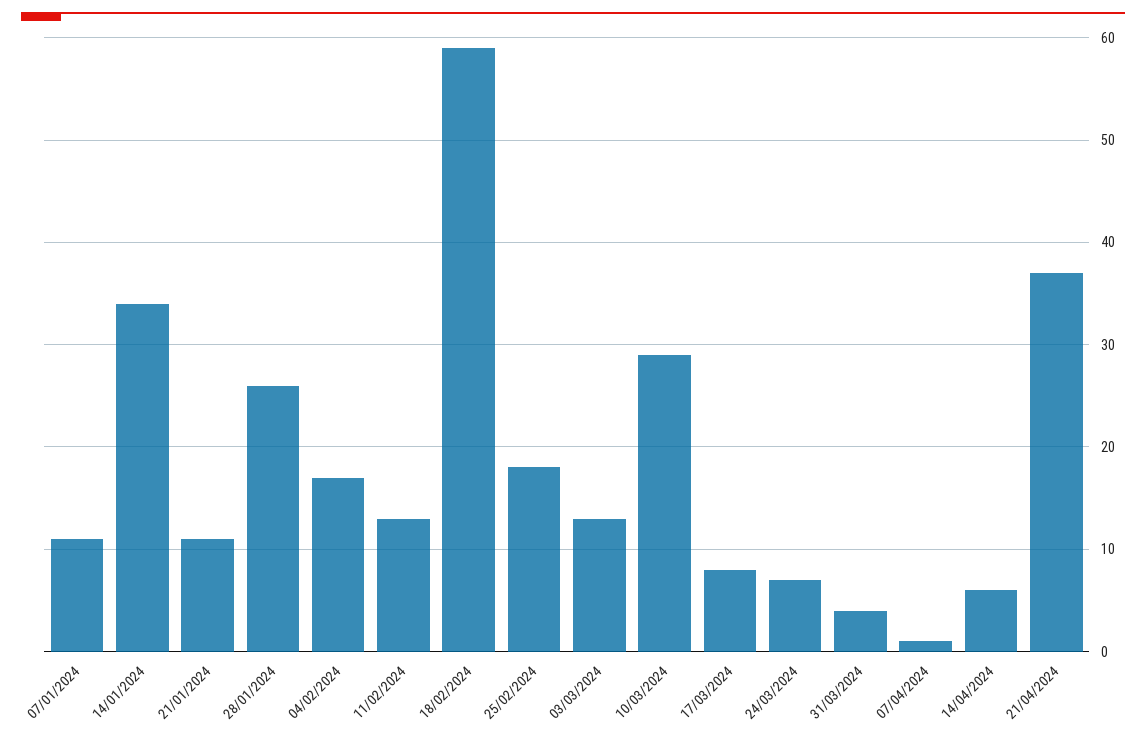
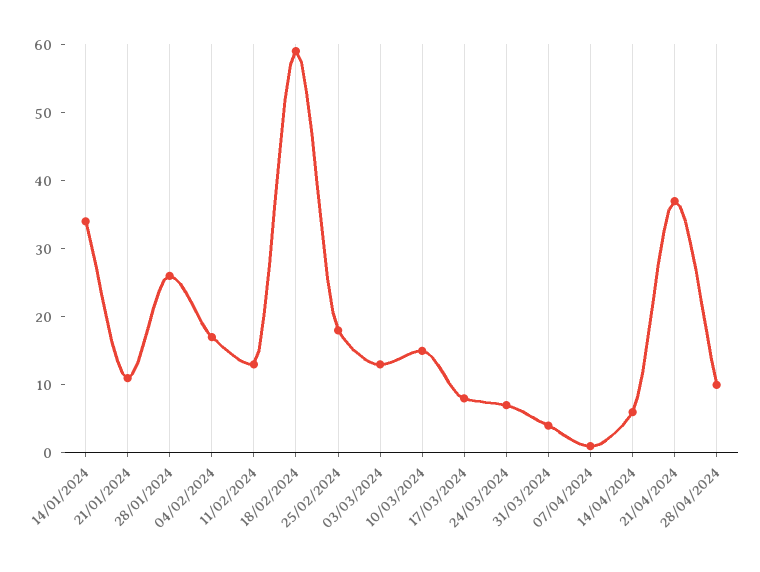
07/01/2024: 11 -> none
10/03/2024: 29 -> 15
28/04/2024: none -> 10

